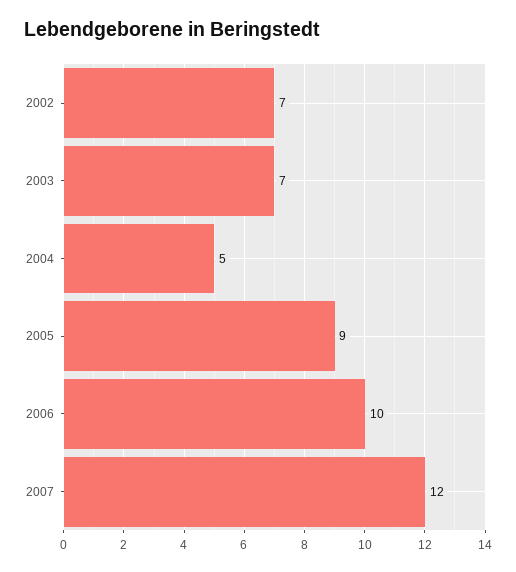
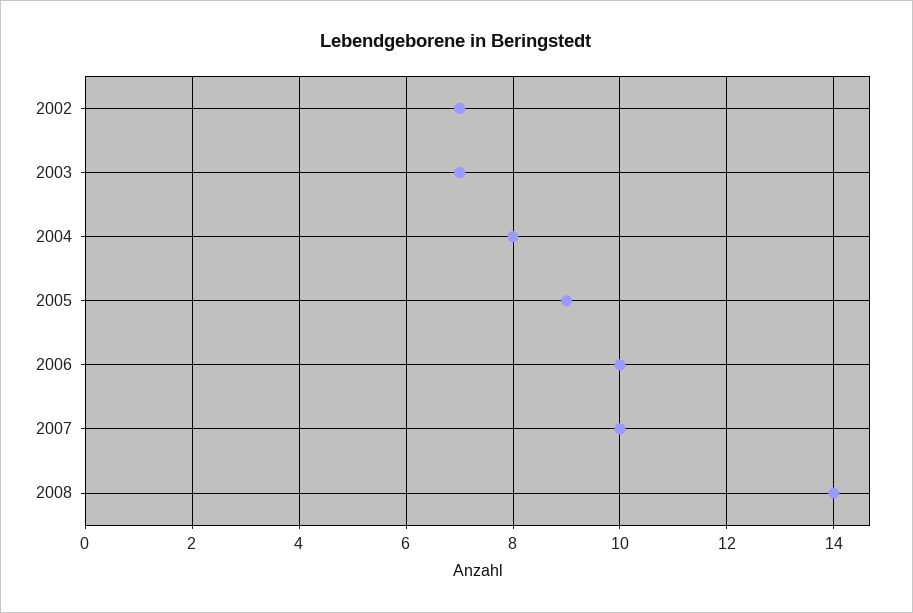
2004: 5 -> 8
2007: 12 -> 10
2008: none -> 14

